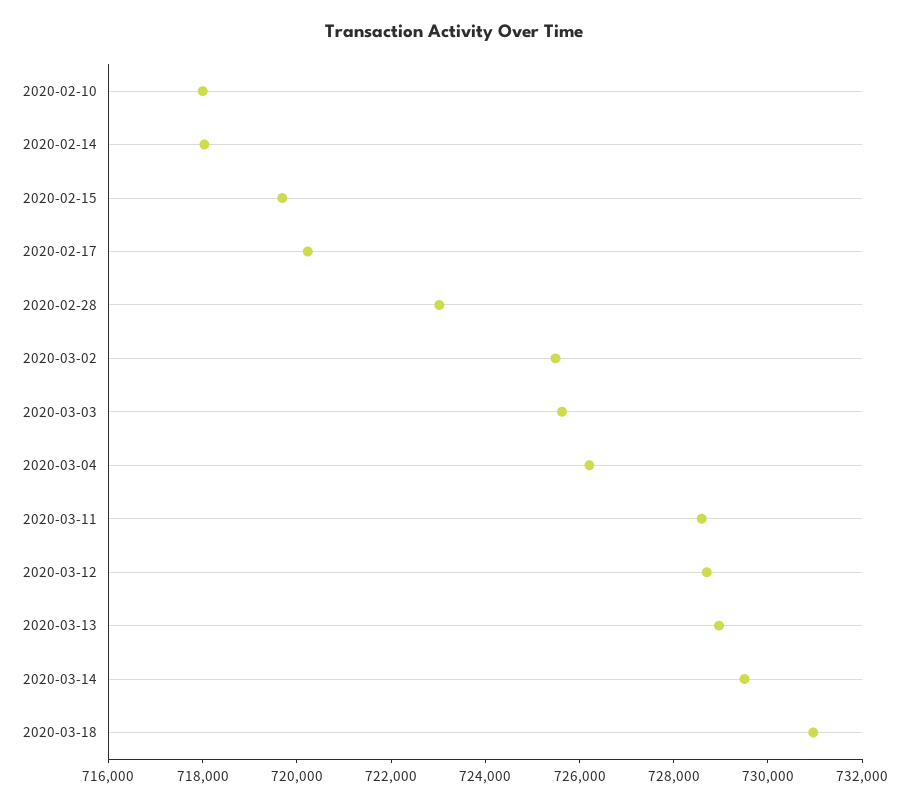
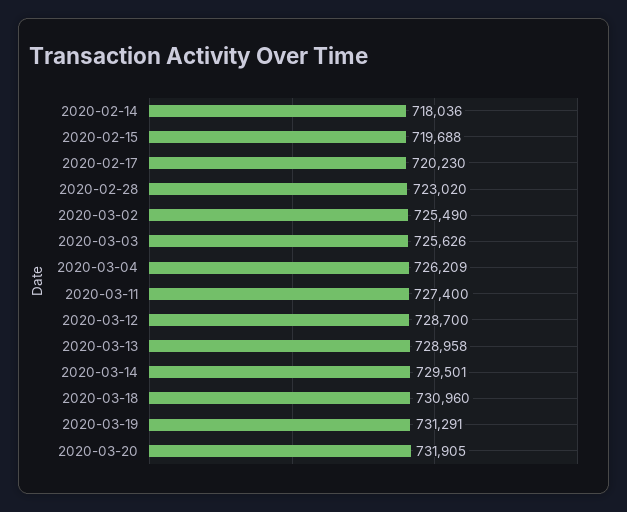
2020-02-10: 718000 -> none
2020-03-11: 728500 -> 727400
2020-03-19: none -> 731291
2020-03-20: none -> 731905

